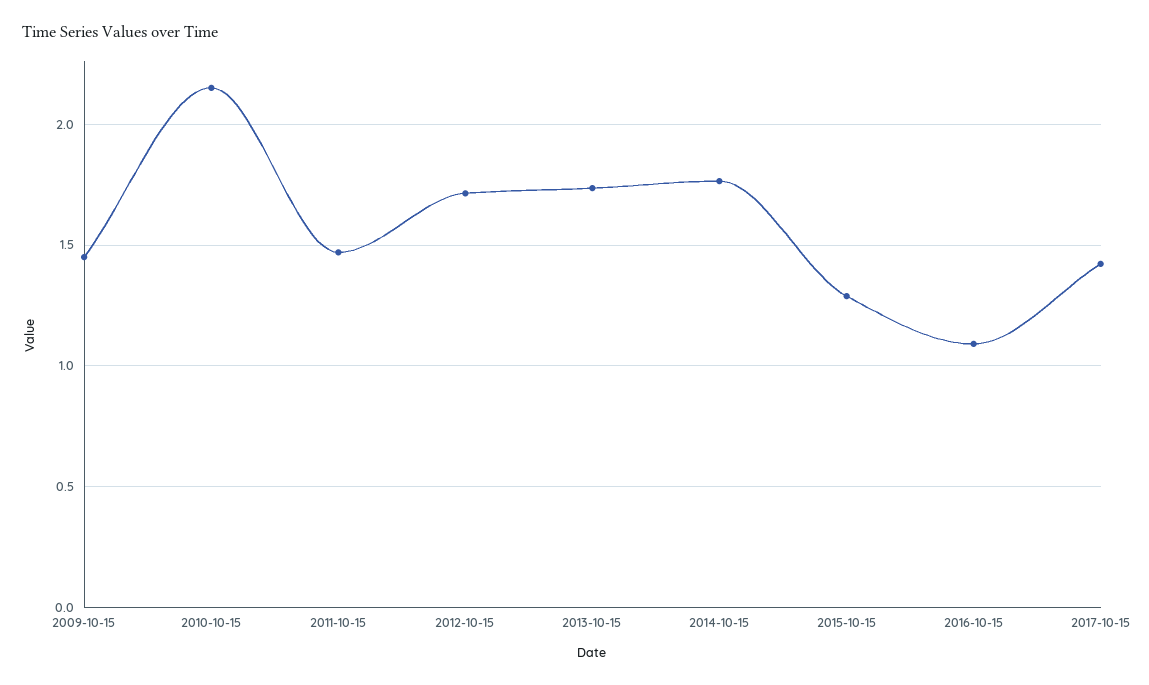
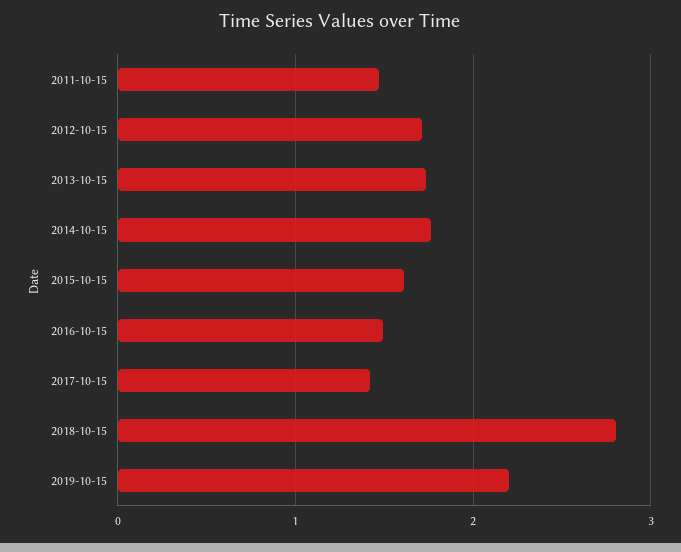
2009-10-15: 1.45 -> none
2010-10-15: 2.15 -> none
2015-10-15: 1.3 -> 1.6
2016-10-15: 1.1 -> 1.5
2018-10-15: none -> 2.8
2019-10-15: none -> 2.2

